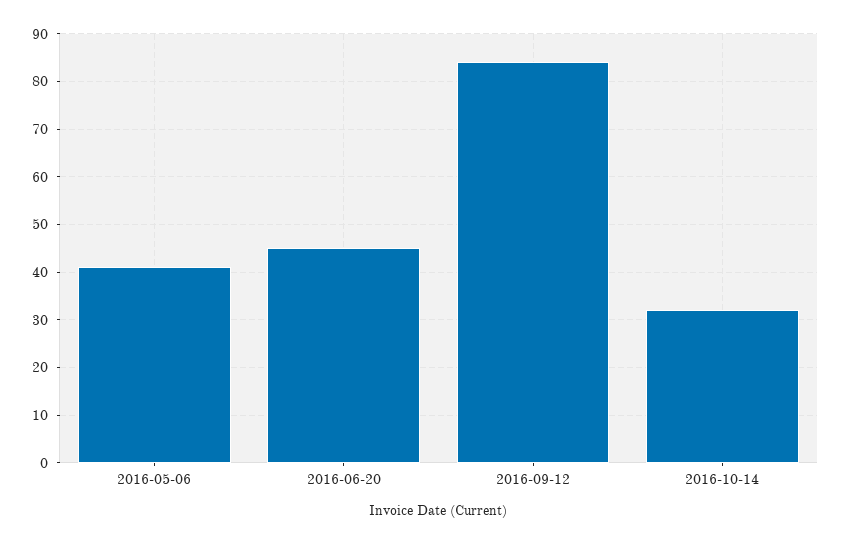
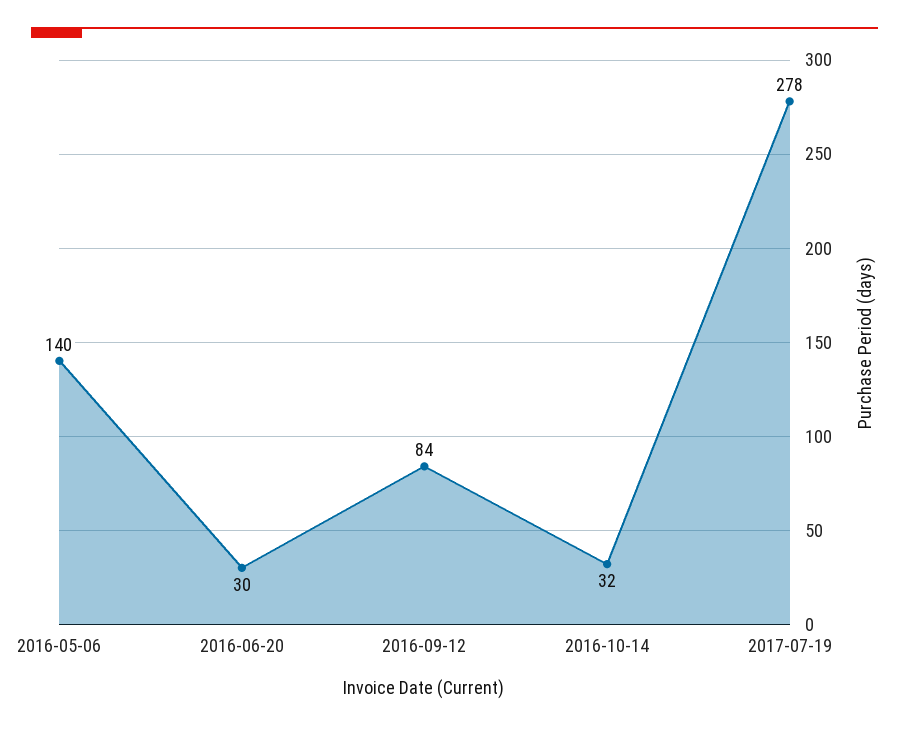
2016-05-06: 40 -> 140
2016-06-20: 45 -> 30
2017-07-19: none -> 278

